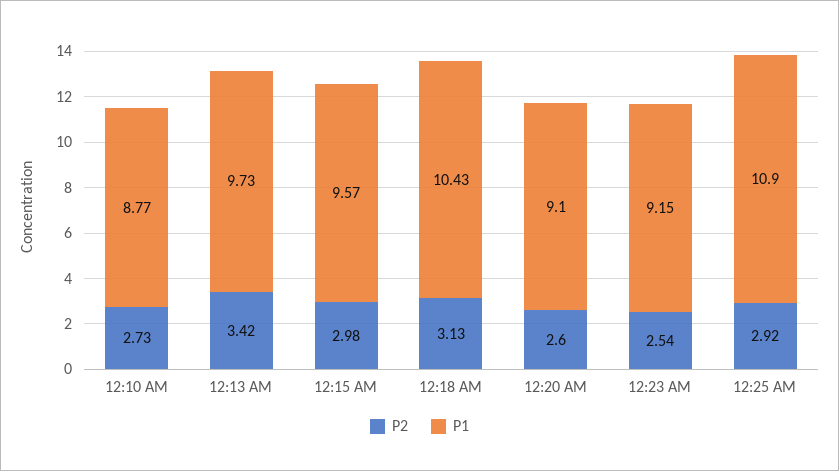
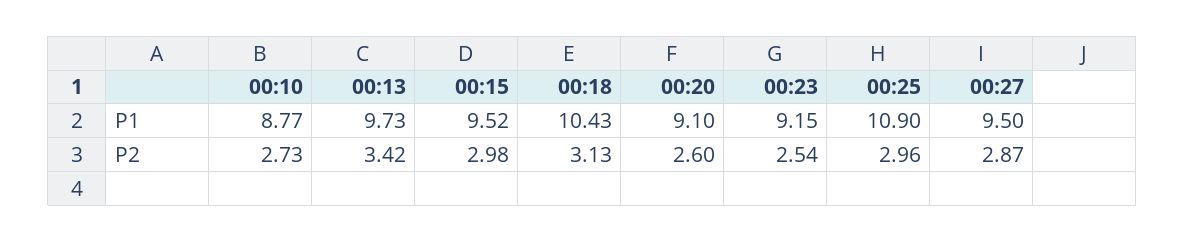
P1, 12:15 AM: 9.57 -> 9.52
P2, 12:25 AM: 2.92 -> 2.96
P1, 00:27: none -> 9.5
P2, 00:27: none -> 2.87

